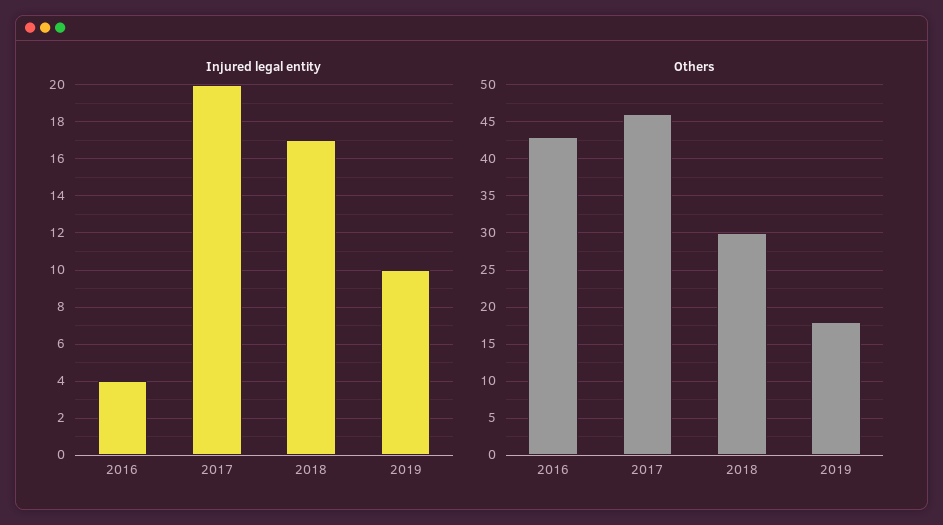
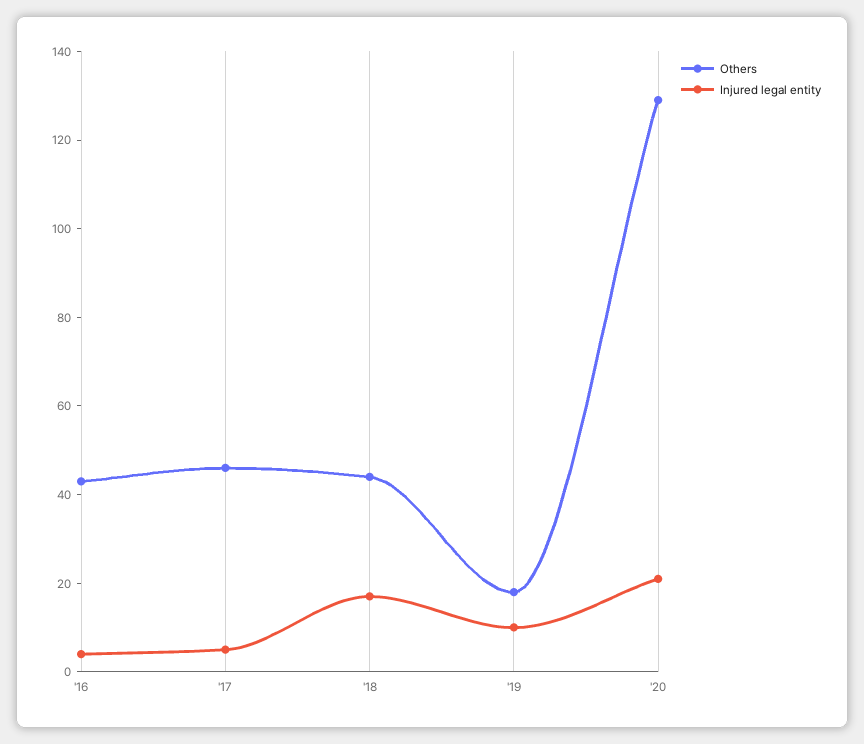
Injured legal entity, 2017: 20 -> 5
Others, 2018: 30 -> 45
Others, '20: none -> 130
Injured legal entity, '20: none -> 20

